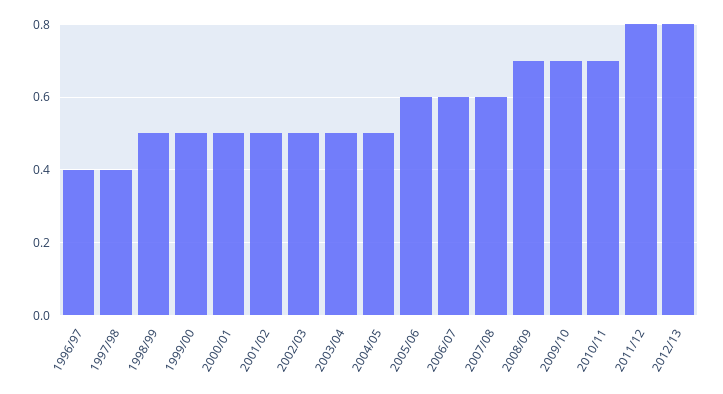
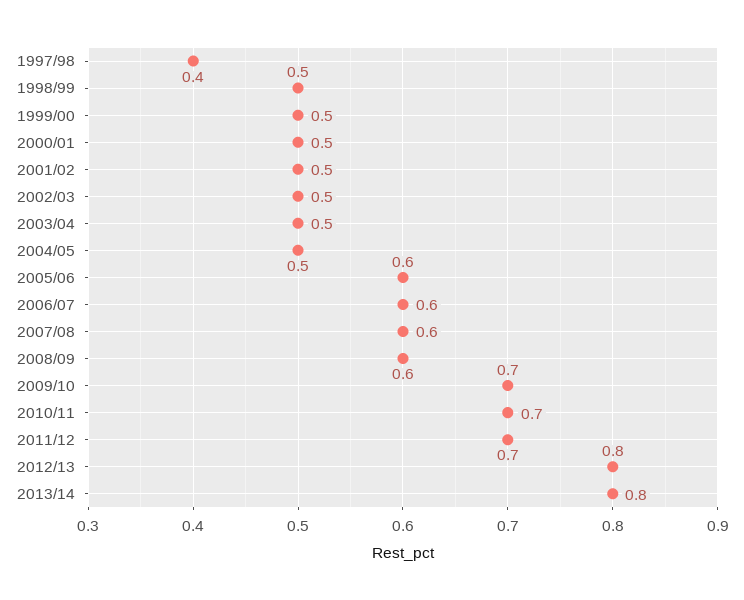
1996/97: 0.4 -> none
2008/09: 0.7 -> 0.6
2011/12: 0.8 -> 0.7
2013/14: none -> 0.8

